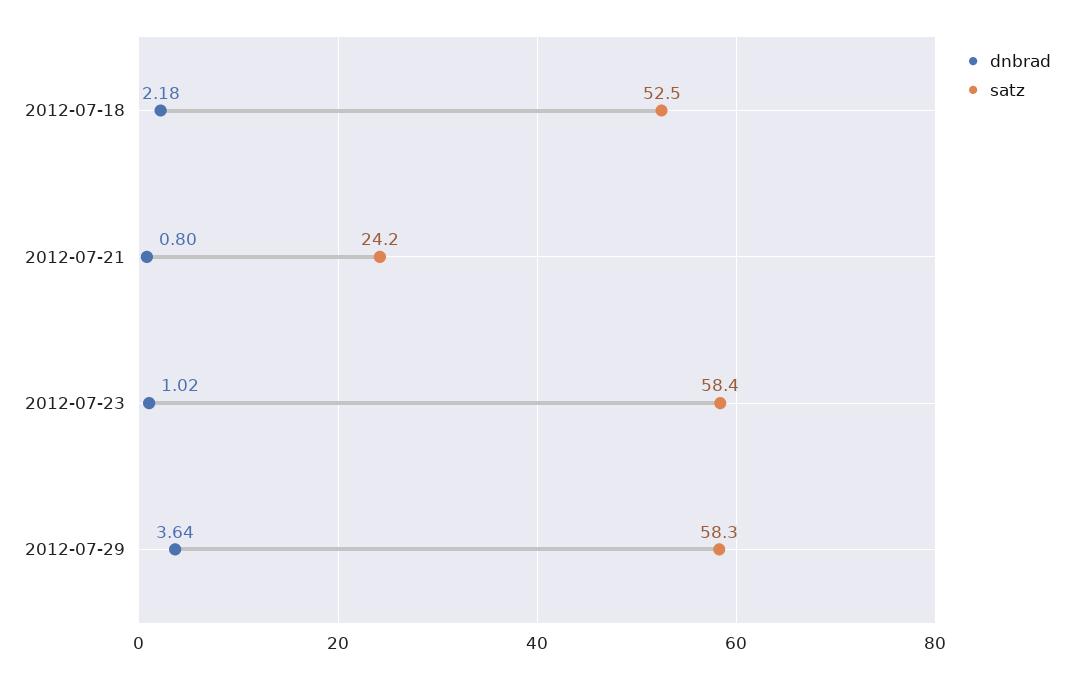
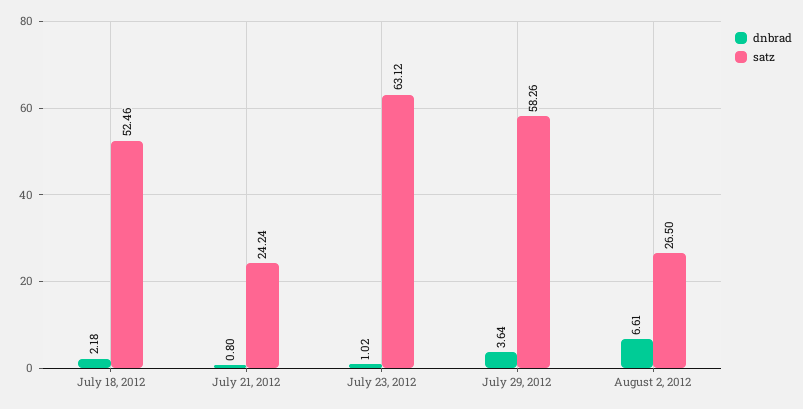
satz, 2012-07-23: 58.4 -> 63.12
dnbrad, August 2, 2012: none -> 6.61
satz, August 2, 2012: none -> 26.5

